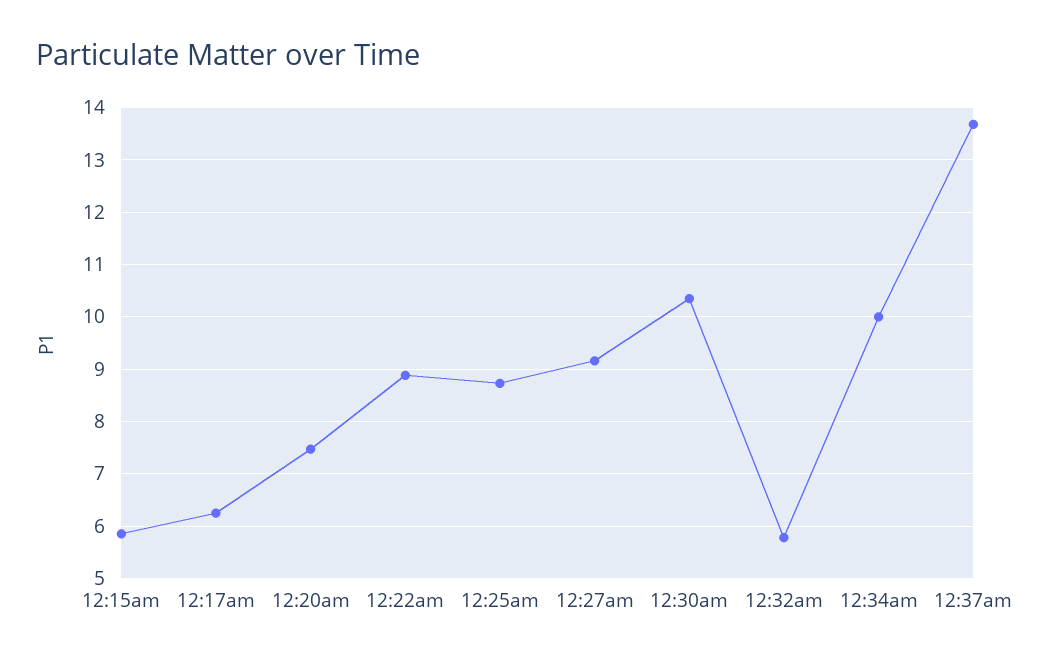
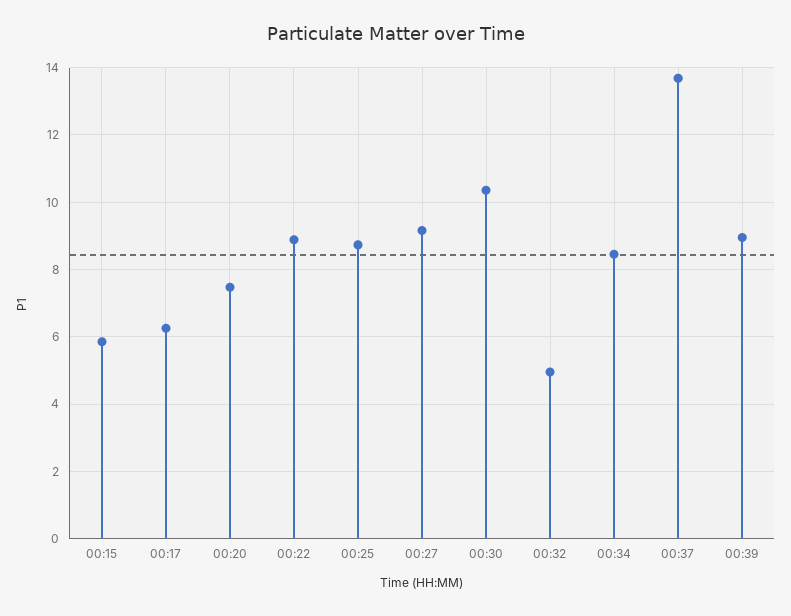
12:32am: 5.8 -> 5
12:34am: 10 -> 8.4
00:39: none -> 9

